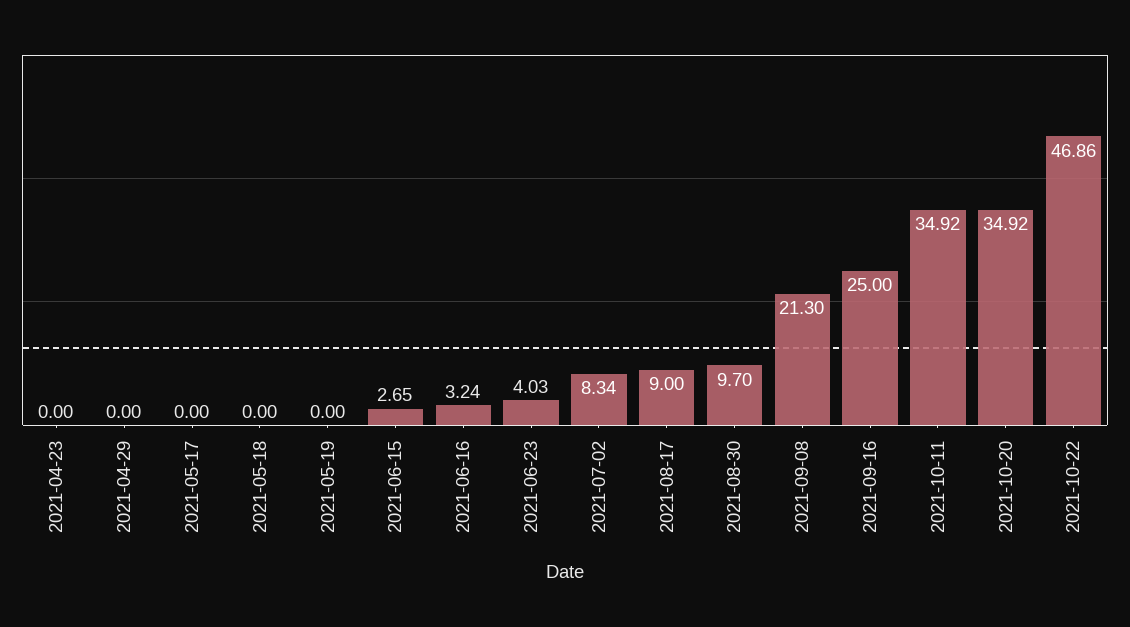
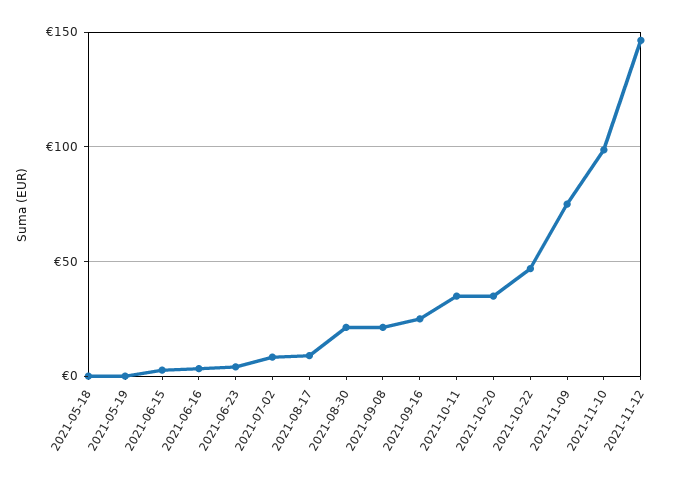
2021-04-23: 0 -> none
2021-04-29: 0 -> none
2021-05-17: 0 -> none
2021-08-30: 9.7 -> 20
2021-11-09: none -> 75
2021-11-10: none -> 100
2021-11-12: none -> 145

